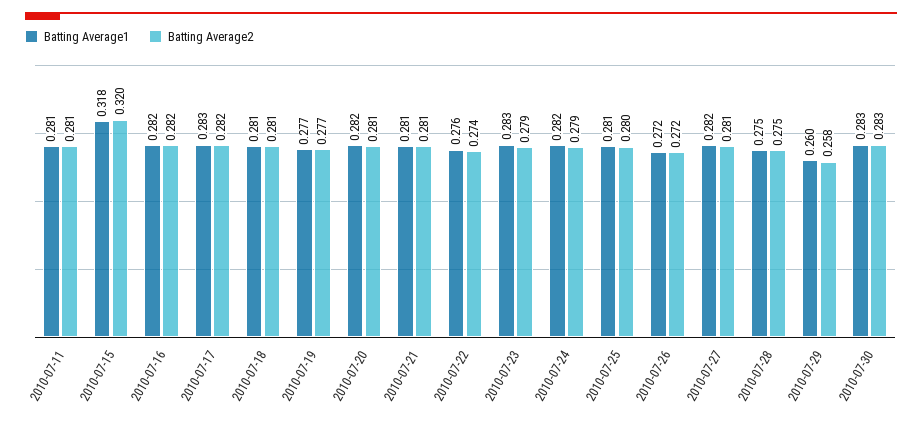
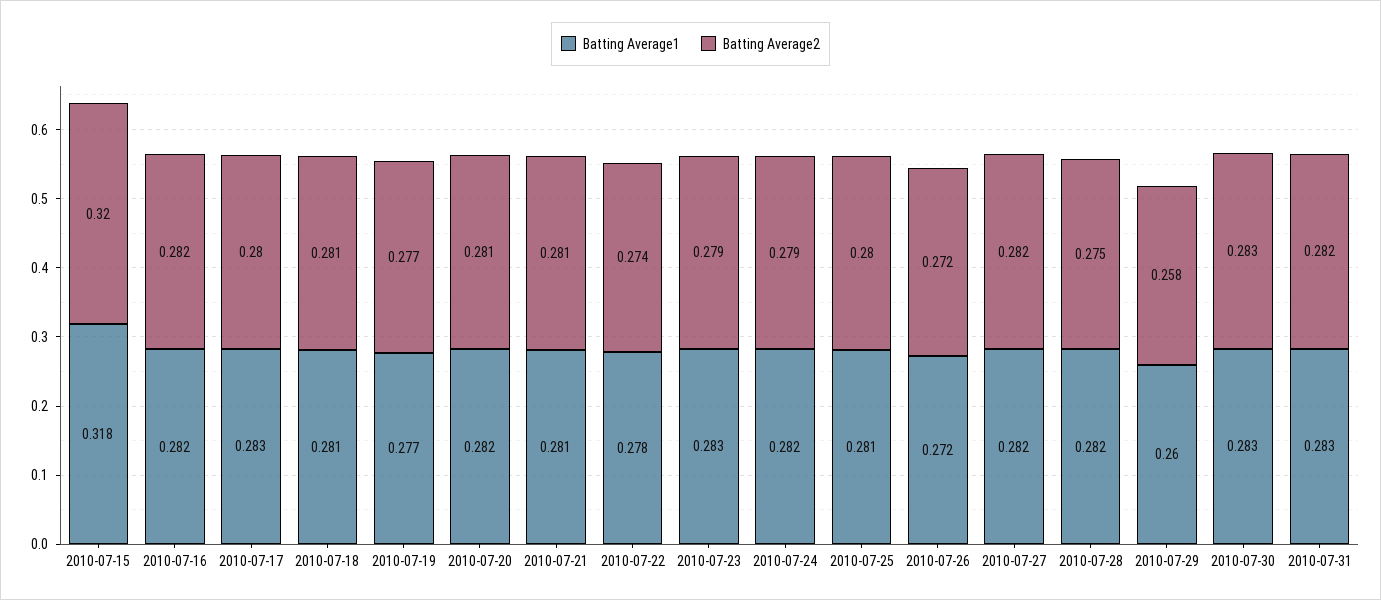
Batting Average1, 2010-07-11: 0.281 -> none
Batting Average2, 2010-07-11: 0.281 -> none
Batting Average2, 2010-07-17: 0.282 -> 0.28
Batting Average1, 2010-07-22: 0.276 -> 0.278
Batting Average2, 2010-07-27: 0.281 -> 0.282
Batting Average1, 2010-07-28: 0.275 -> 0.282
Batting Average1, 2010-07-31: none -> 0.283
Batting Average2, 2010-07-31: none -> 0.282

